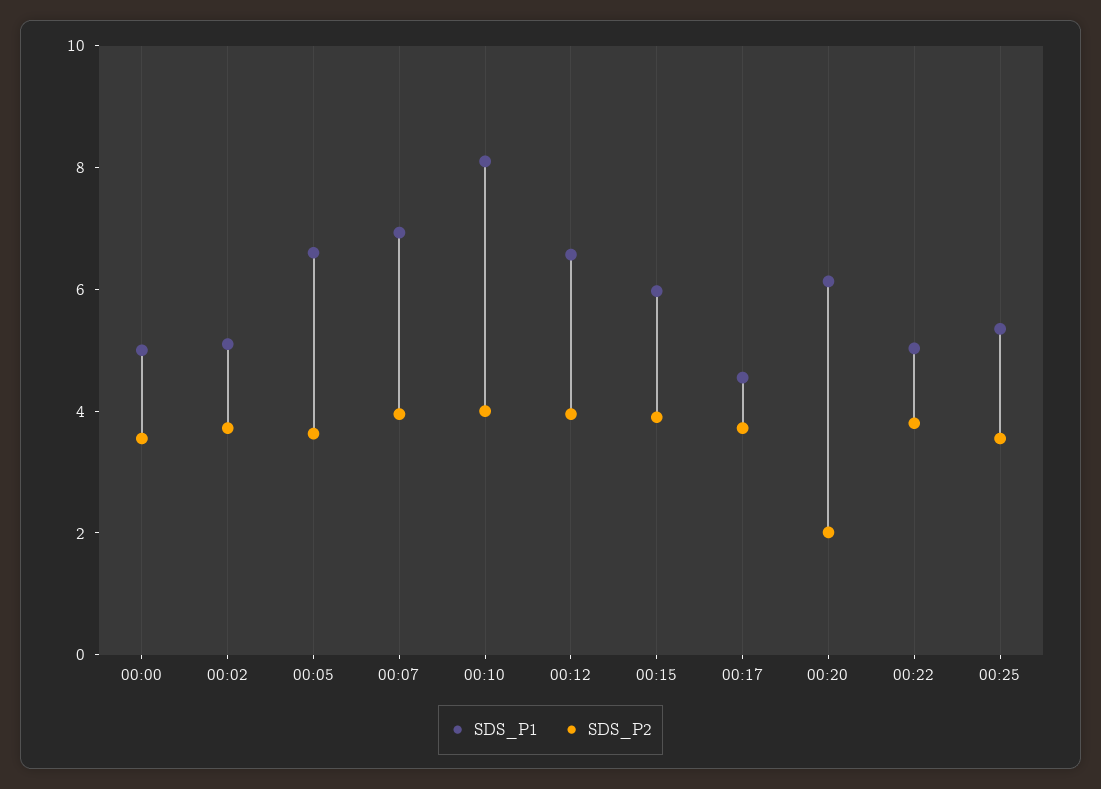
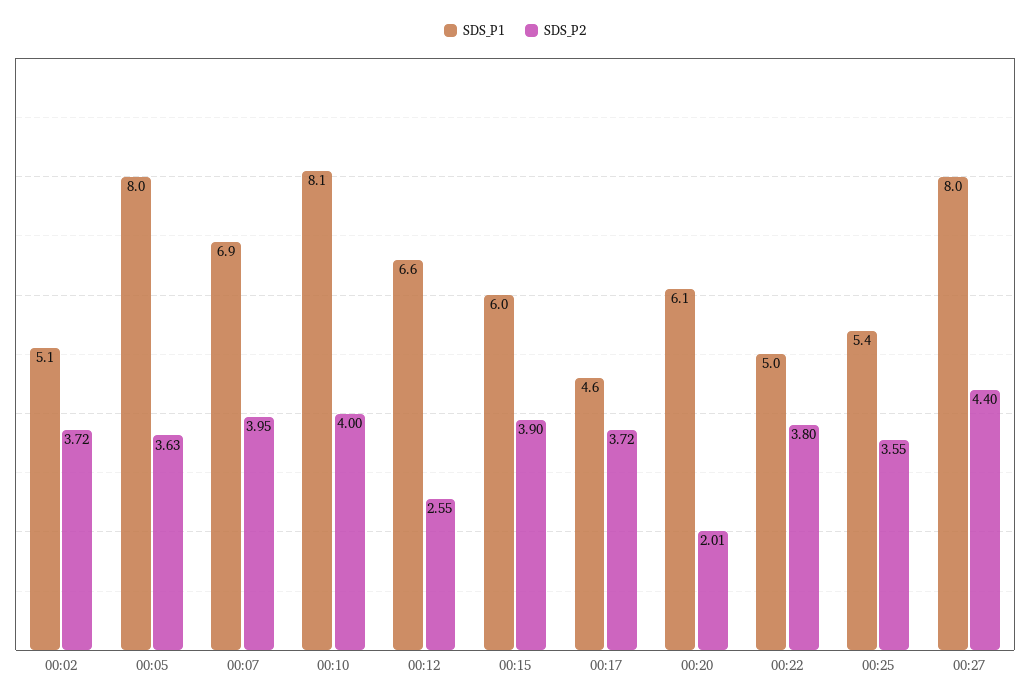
SDS_P1, 00:00: 5 -> none
SDS_P2, 00:00: 3.5 -> none
SDS_P1, 00:05: 6.5 -> 8
SDS_P2, 00:12: 4 -> 2.55
SDS_P1, 00:27: none -> 8
SDS_P2, 00:27: none -> 4.4

